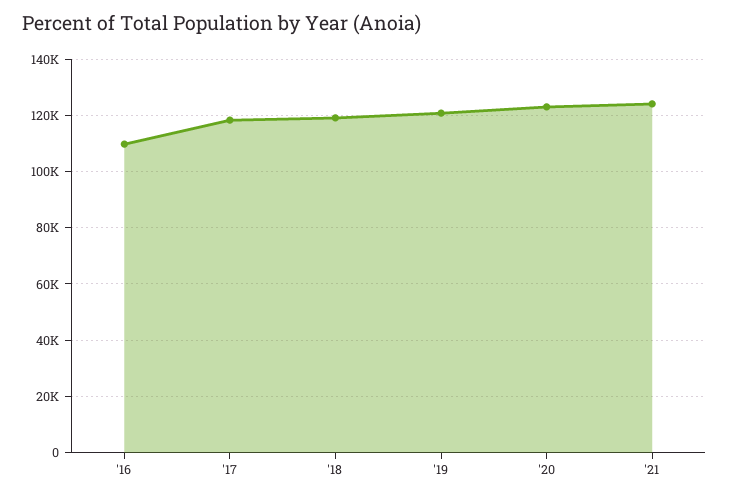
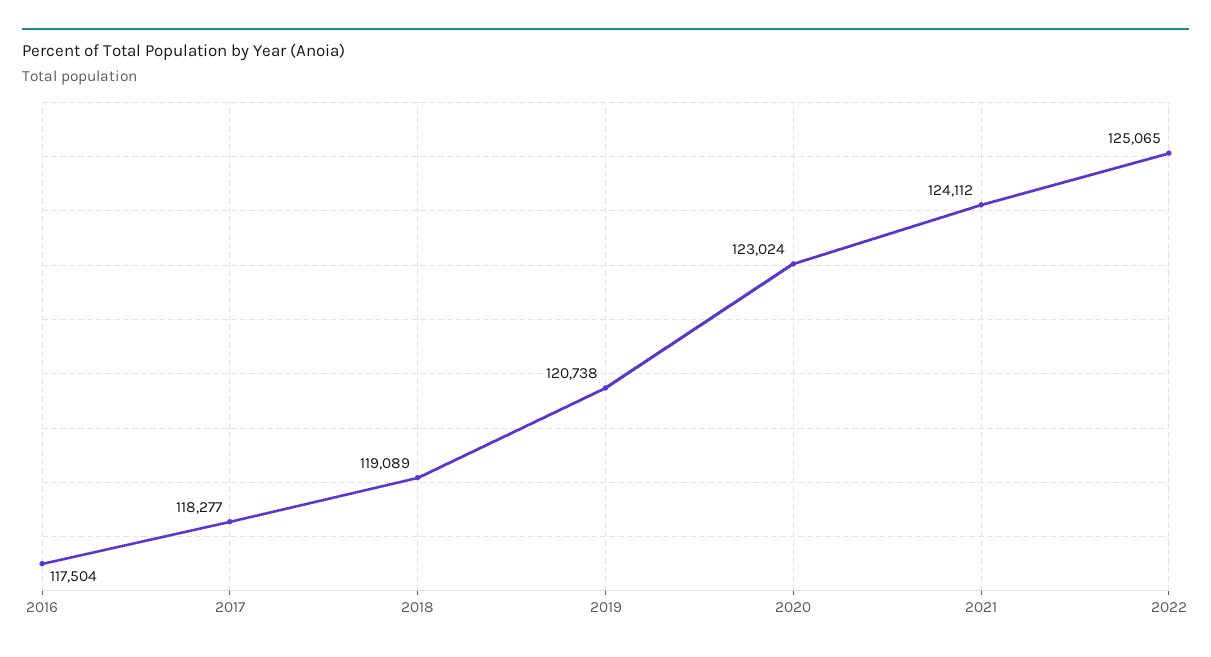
'16: 110000 -> 117504
2022: none -> 125065

